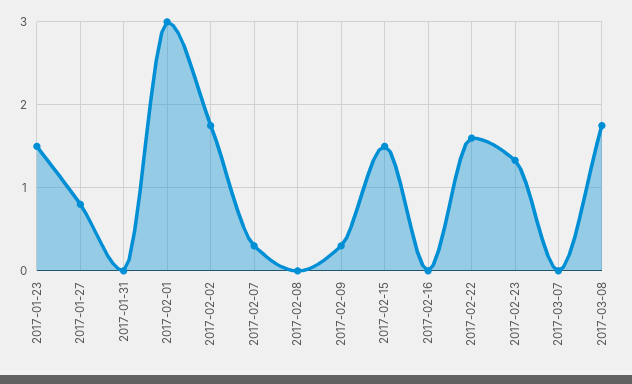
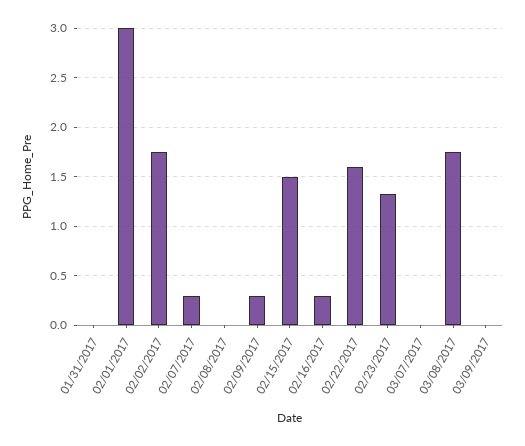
2017-01-23: 1.5 -> none
2017-01-27: 0.8 -> none
2017-02-16: 0 -> 0.3
03/09/2017: none -> 0

